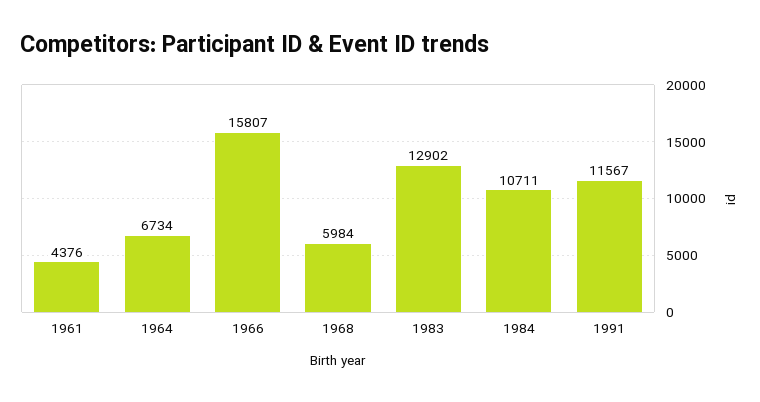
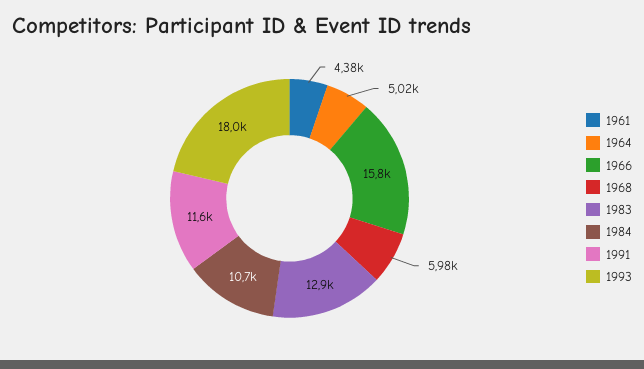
1964: 6734 -> 5020
1993: none -> 18000

